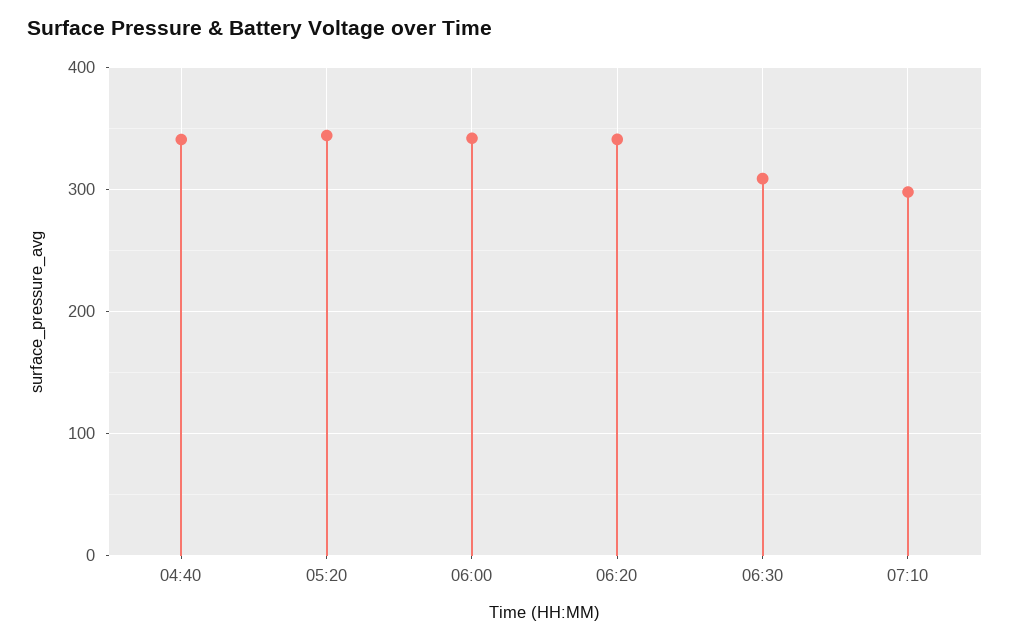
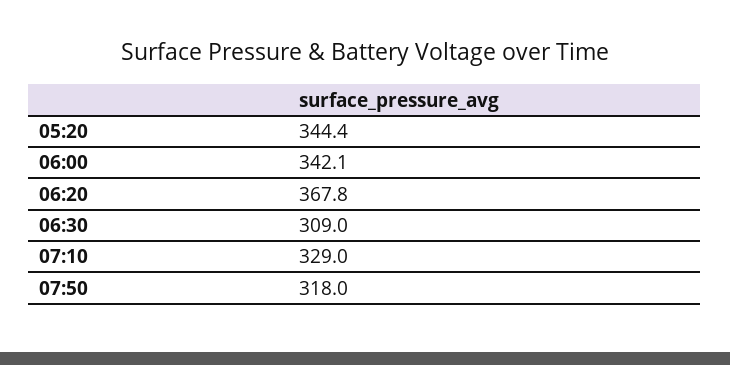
04:40: 340 -> none
06:20: 340 -> 367.8
07:10: 300 -> 329
07:50: none -> 318

